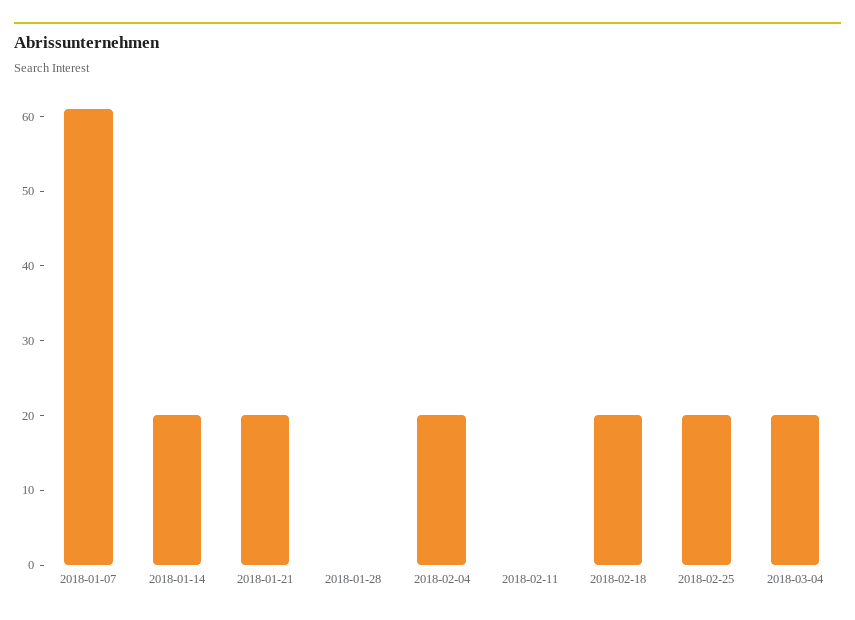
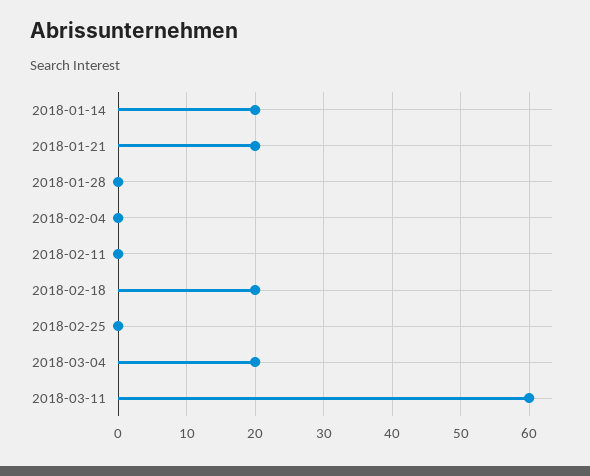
2018-01-07: 60 -> none
2018-02-04: 20 -> 0
2018-02-25: 20 -> 0
2018-03-11: none -> 60

